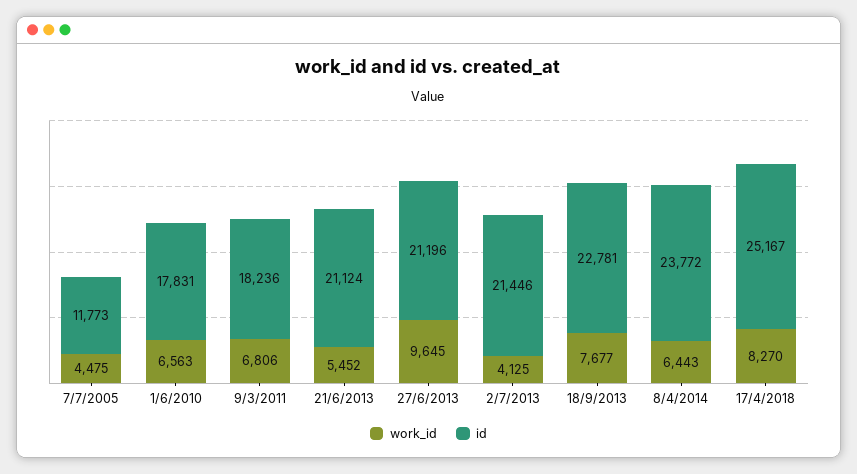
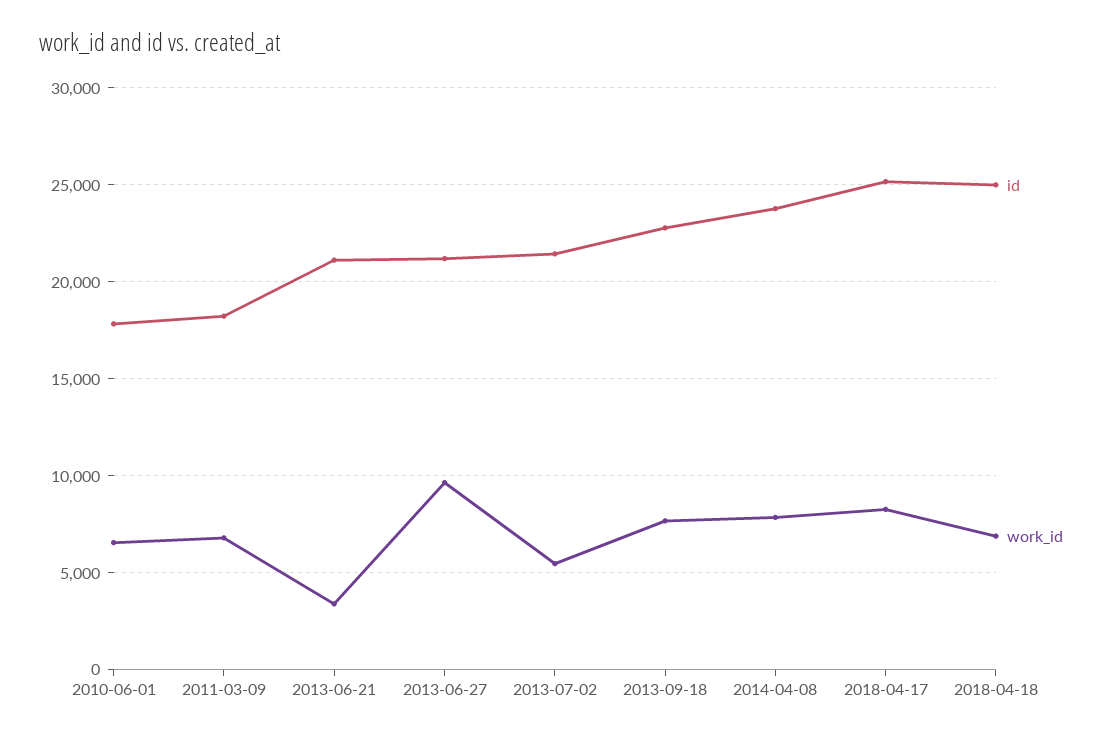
work_id, 7/7/2005: 4475 -> none
id, 7/7/2005: 11773 -> none
work_id, 21/6/2013: 5452 -> 3500
work_id, 2/7/2013: 4125 -> 5500
work_id, 8/4/2014: 6443 -> 8000
id, 2018-04-18: none -> 25000
work_id, 2018-04-18: none -> 7000

